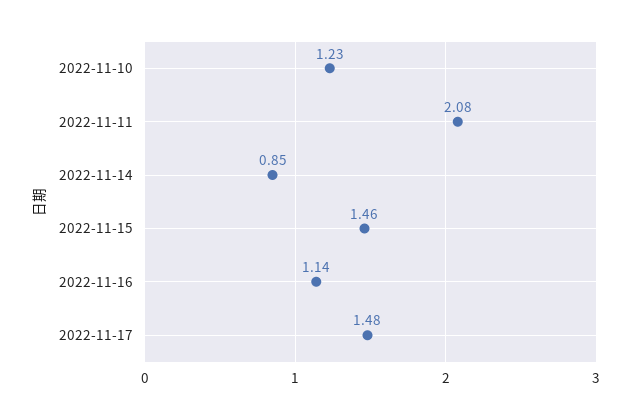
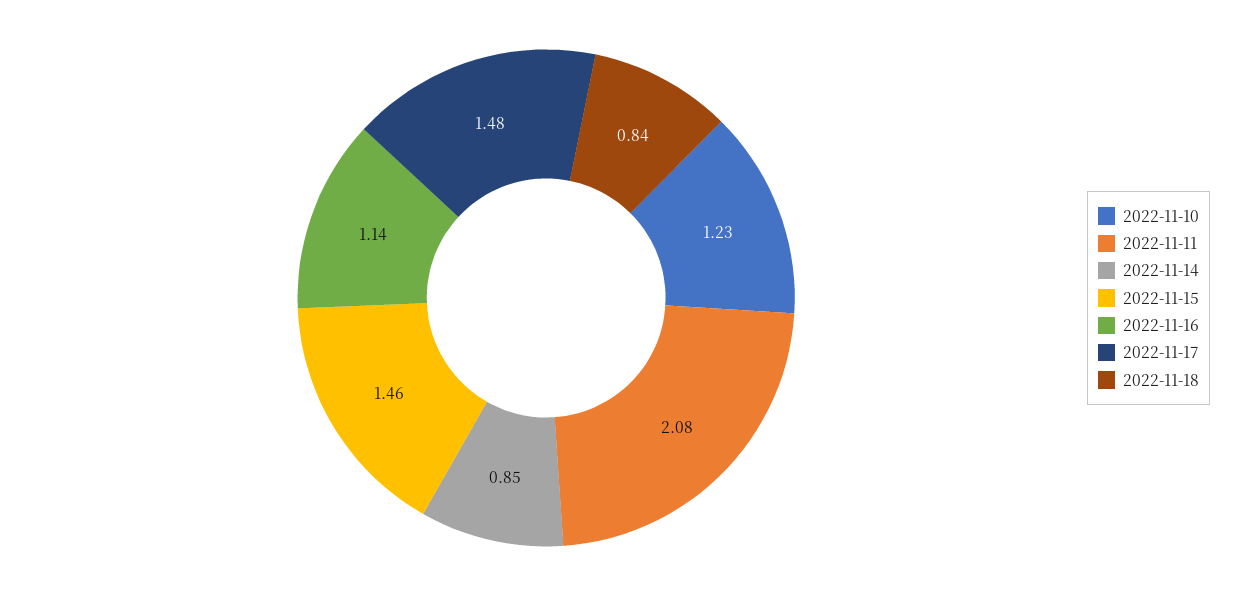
2022-11-18: none -> 0.84

